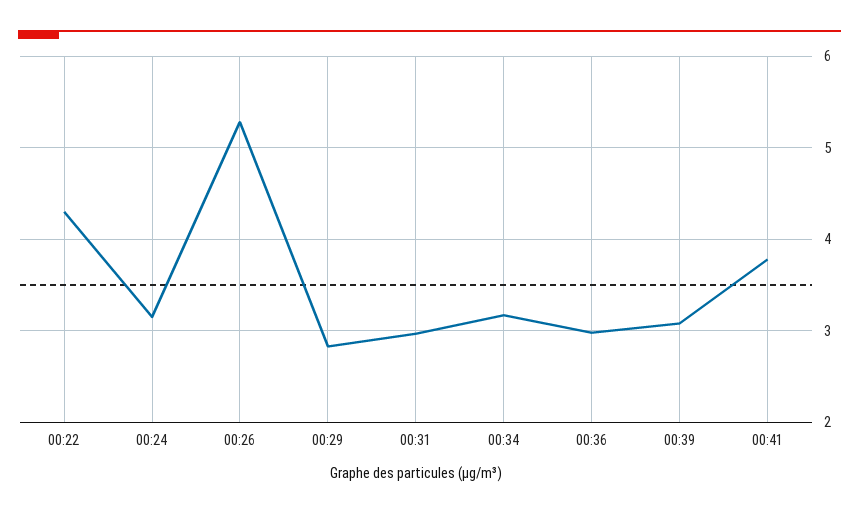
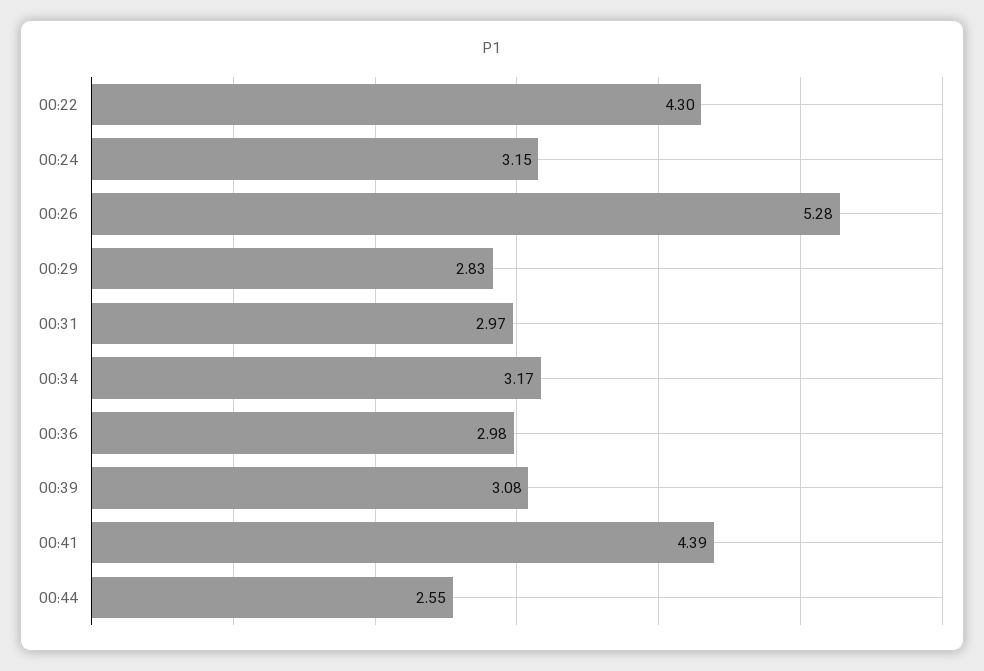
00:41: 3.8 -> 4.39
00:44: none -> 2.55

